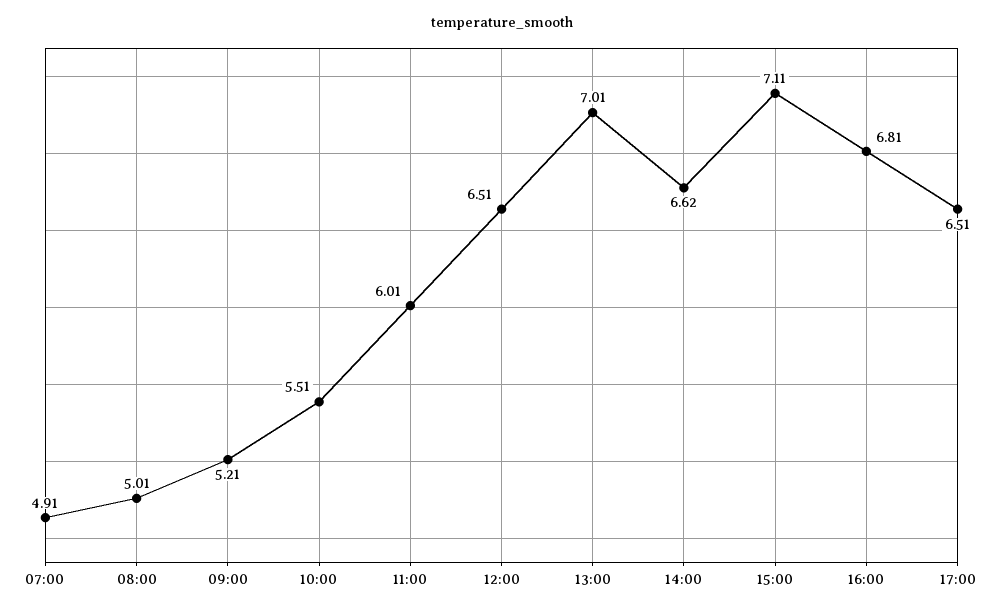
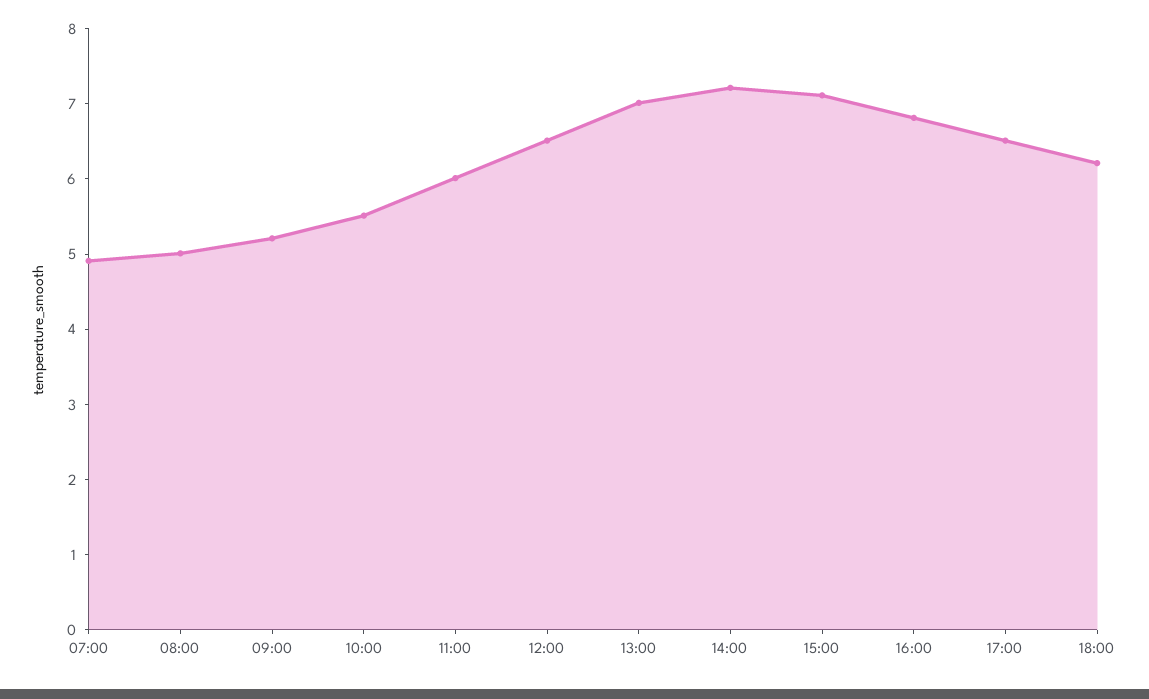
14:00: 6.62 -> 7.2
18:00: none -> 6.2

